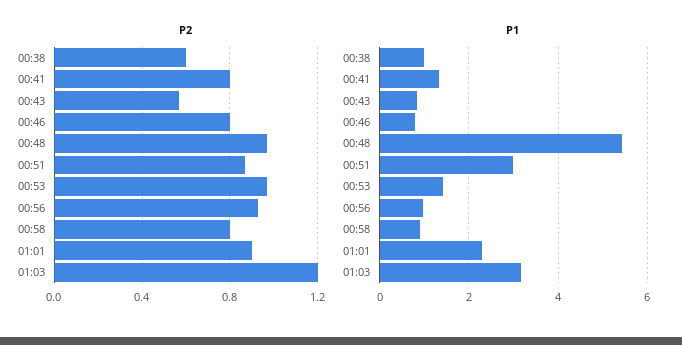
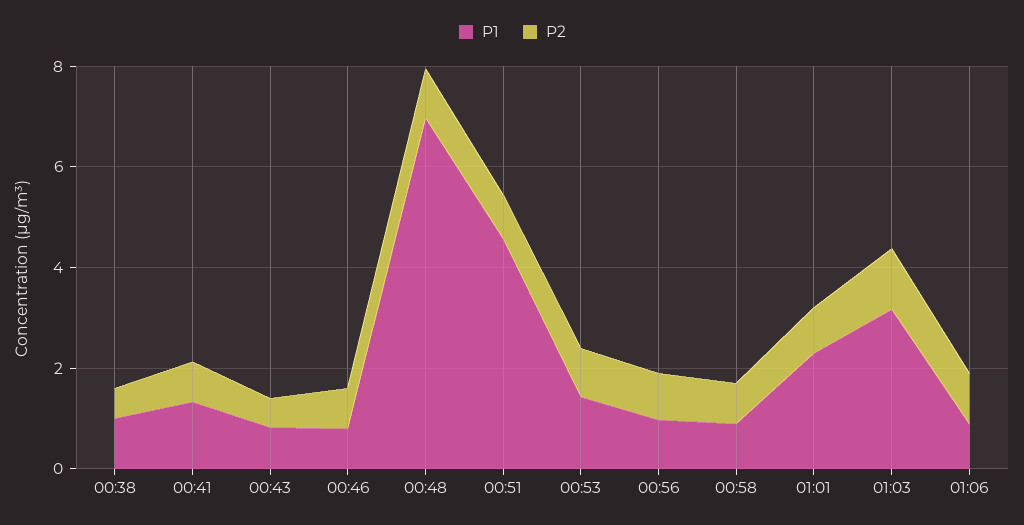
P1, 00:48: 5.4 -> 7
P1, 00:51: 3 -> 4.5
P1, 01:06: none -> 1
P2, 01:06: none -> 1

